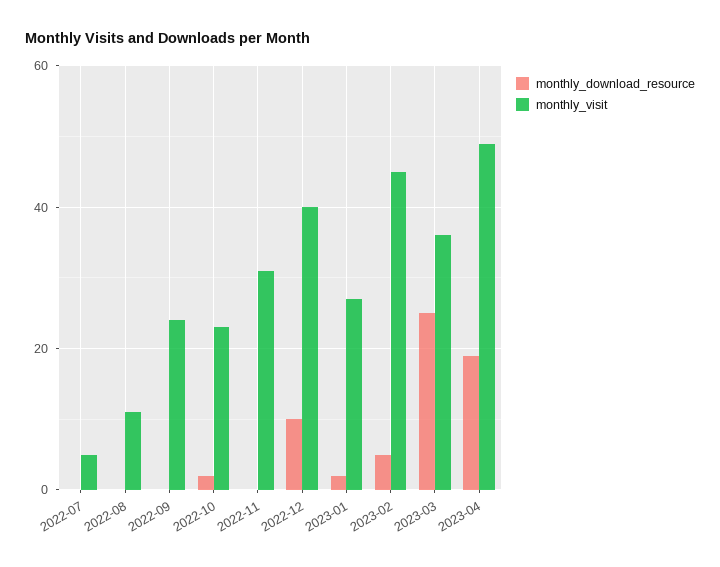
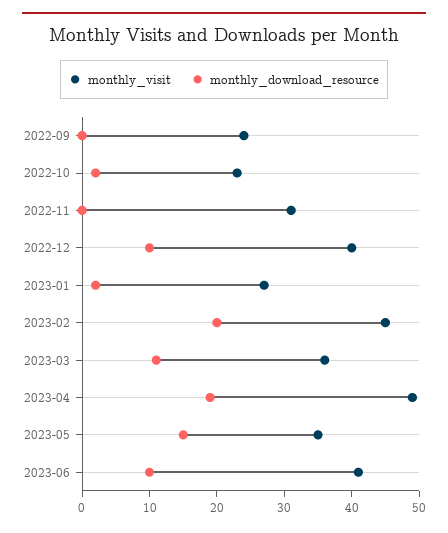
monthly_download_resource, 2022-07: 0 -> none
monthly_visit, 2022-07: 5 -> none
monthly_download_resource, 2022-08: 0 -> none
monthly_visit, 2022-08: 10 -> none
monthly_download_resource, 2023-02: 5 -> 20
monthly_download_resource, 2023-03: 25 -> 10
monthly_visit, 2023-05: none -> 35
monthly_download_resource, 2023-05: none -> 15
monthly_visit, 2023-06: none -> 40
monthly_download_resource, 2023-06: none -> 10

